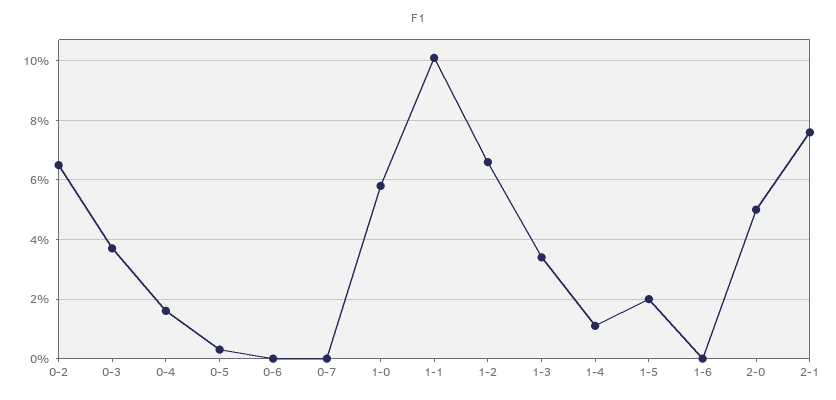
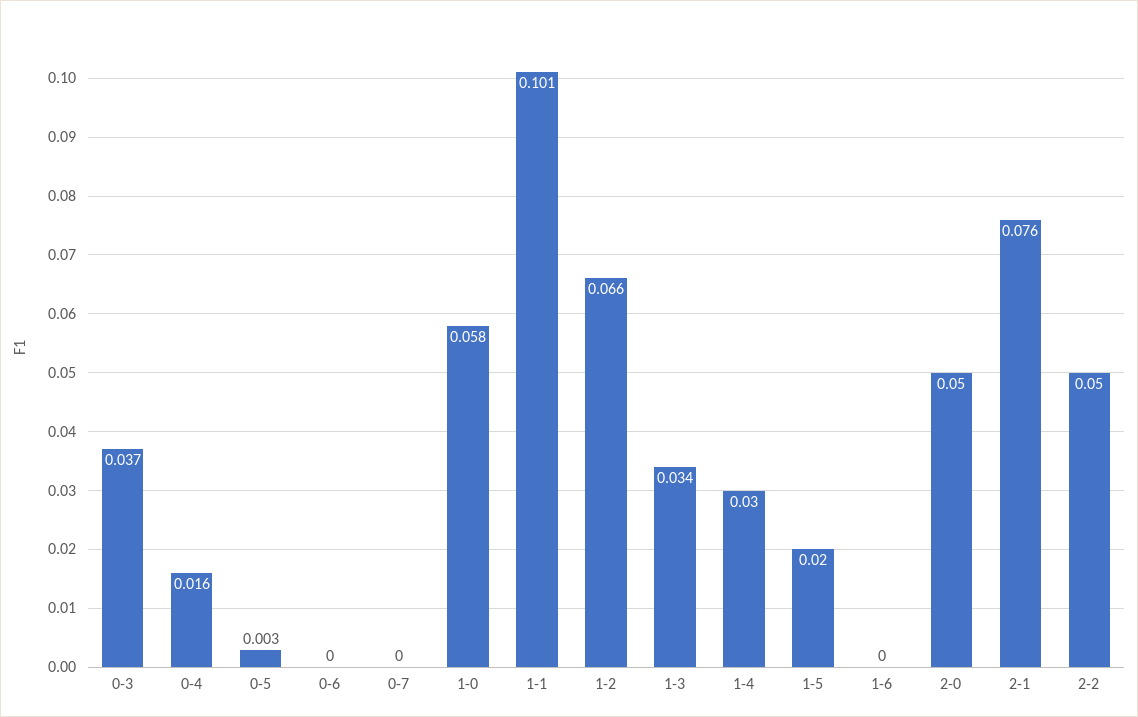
0-2: 0.065 -> none
1-4: 0.01 -> 0.03
2-2: none -> 0.05

